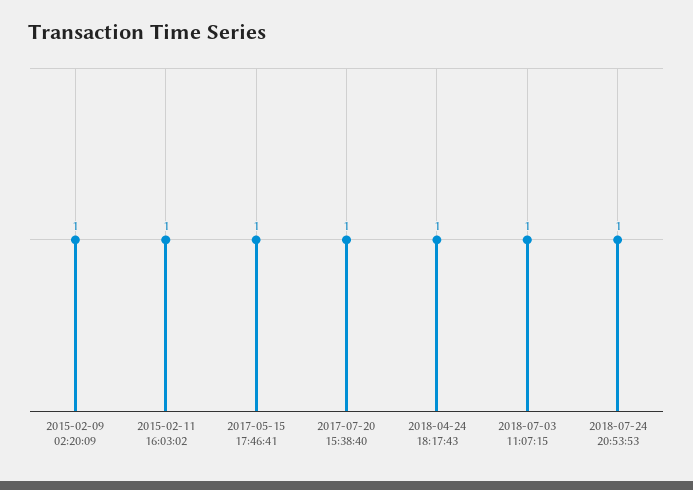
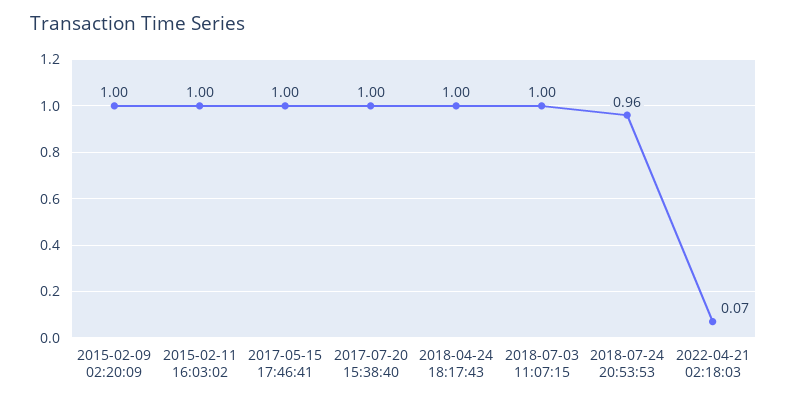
2018-07-24 20:53:53: 1 -> 0.96
2022-04-21 02:18:03: none -> 0.07

